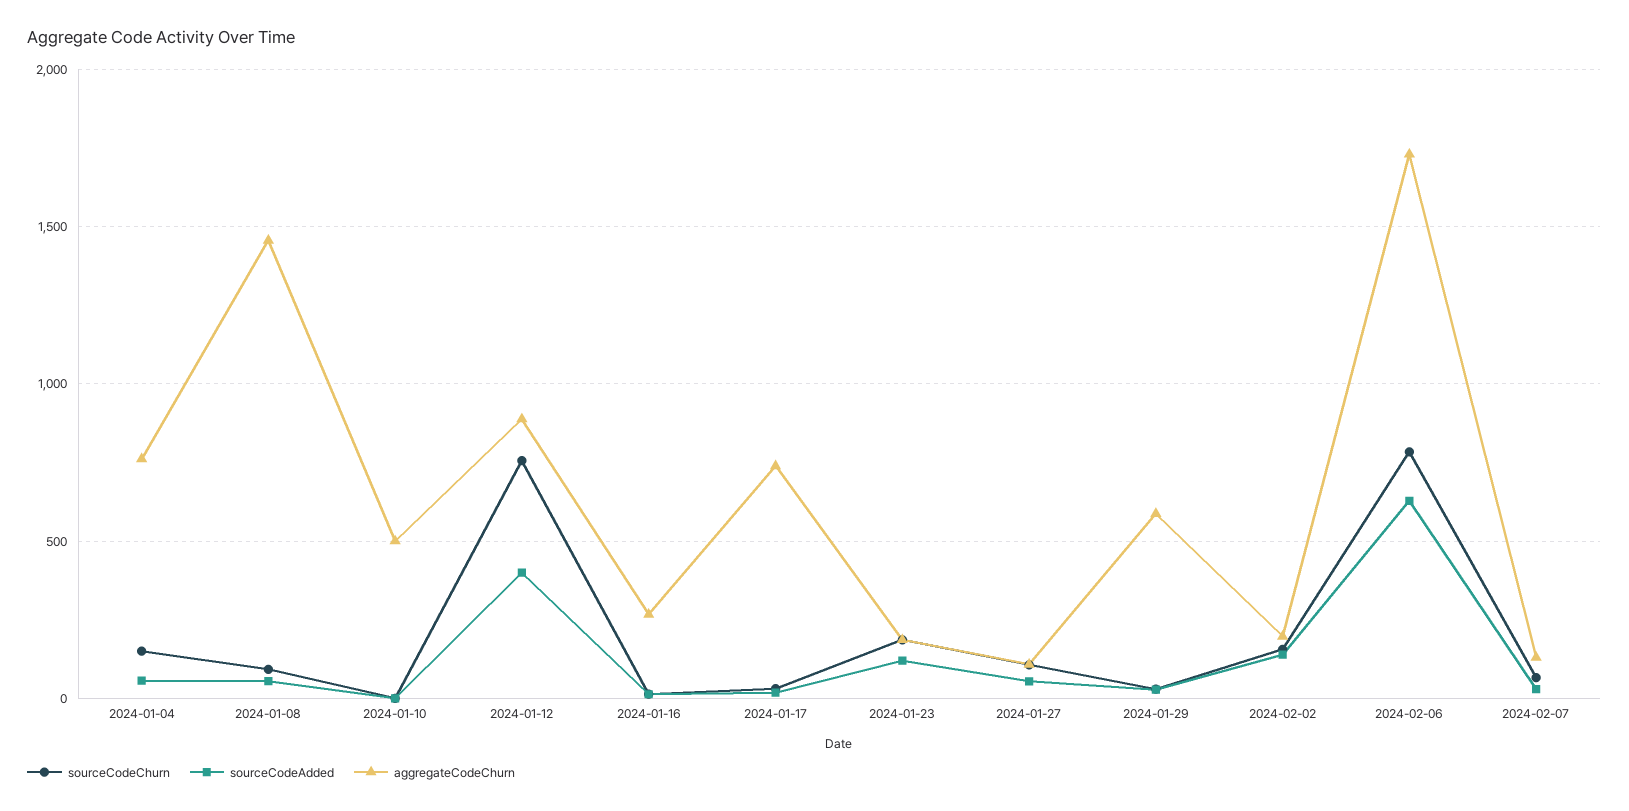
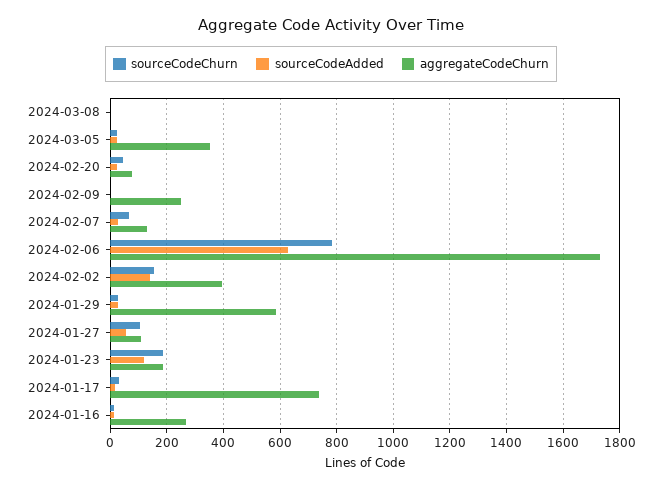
sourceCodeChurn, 2024-01-04: 150 -> none
sourceCodeAdded, 2024-01-04: 50 -> none
aggregateCodeChurn, 2024-01-04: 750 -> none
sourceCodeChurn, 2024-01-08: 100 -> none
sourceCodeAdded, 2024-01-08: 50 -> none
aggregateCodeChurn, 2024-01-08: 1450 -> none
sourceCodeChurn, 2024-01-10: 0 -> none
sourceCodeAdded, 2024-01-10: 0 -> none
aggregateCodeChurn, 2024-01-10: 500 -> none
sourceCodeChurn, 2024-01-12: 750 -> none
sourceCodeAdded, 2024-01-12: 400 -> none
aggregateCodeChurn, 2024-01-12: 900 -> none
aggregateCodeChurn, 2024-02-02: 200 -> 400
sourceCodeChurn, 2024-03-08: none -> 0
sourceCodeAdded, 2024-03-08: none -> 0
aggregateCodeChurn, 2024-03-08: none -> 0
sourceCodeChurn, 2024-03-05: none -> 25
sourceCodeAdded, 2024-03-05: none -> 25
aggregateCodeChurn, 2024-03-05: none -> 350
sourceCodeChurn, 2024-02-20: none -> 50
sourceCodeAdded, 2024-02-20: none -> 25
aggregateCodeChurn, 2024-02-20: none -> 75
sourceCodeChurn, 2024-02-09: none -> 0
sourceCodeAdded, 2024-02-09: none -> 0
aggregateCodeChurn, 2024-02-09: none -> 250

